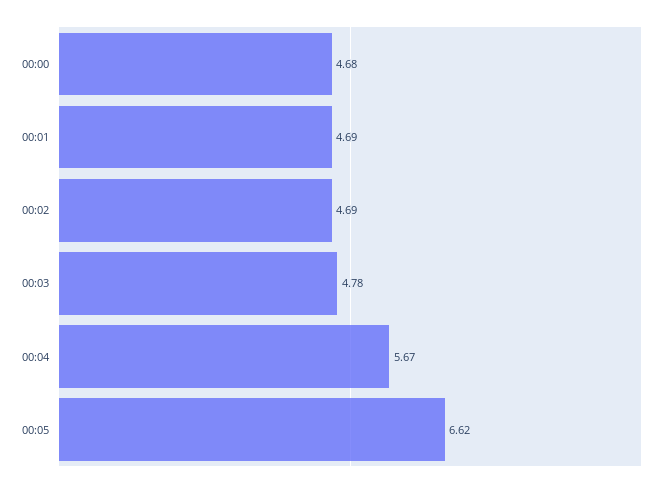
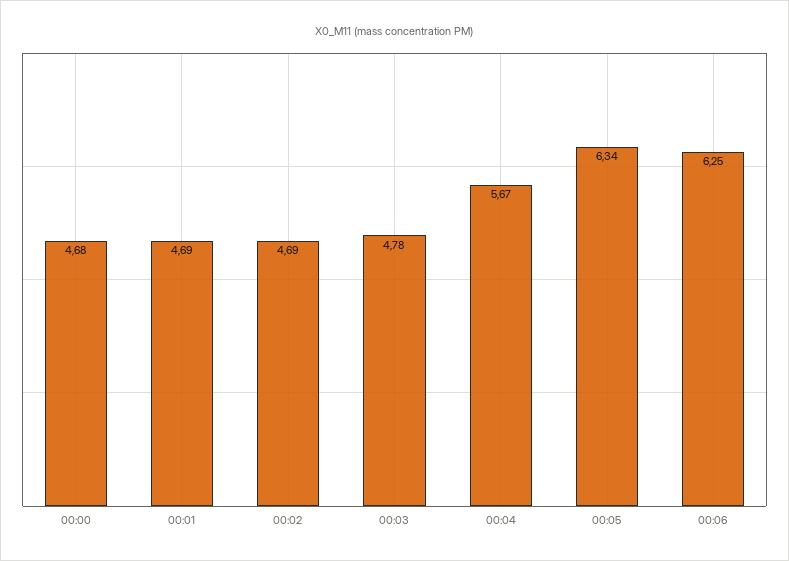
00:05: 6.62 -> 6.34
00:06: none -> 6.25

